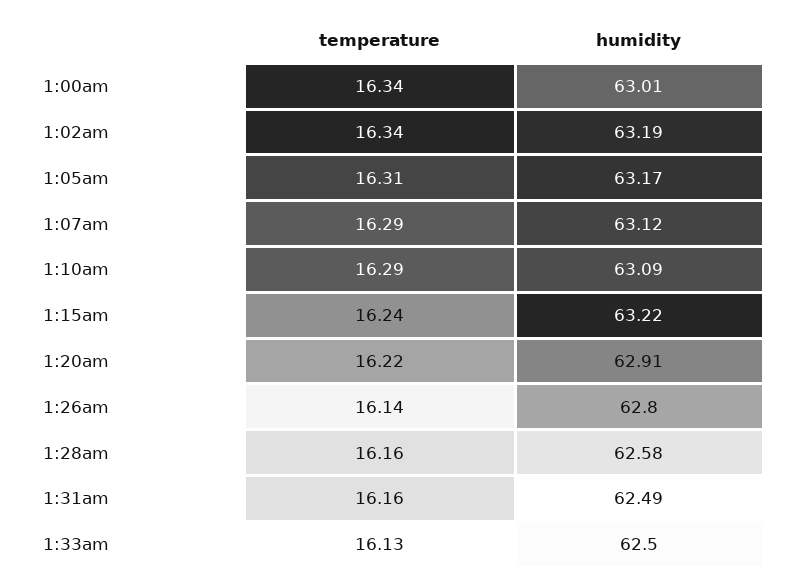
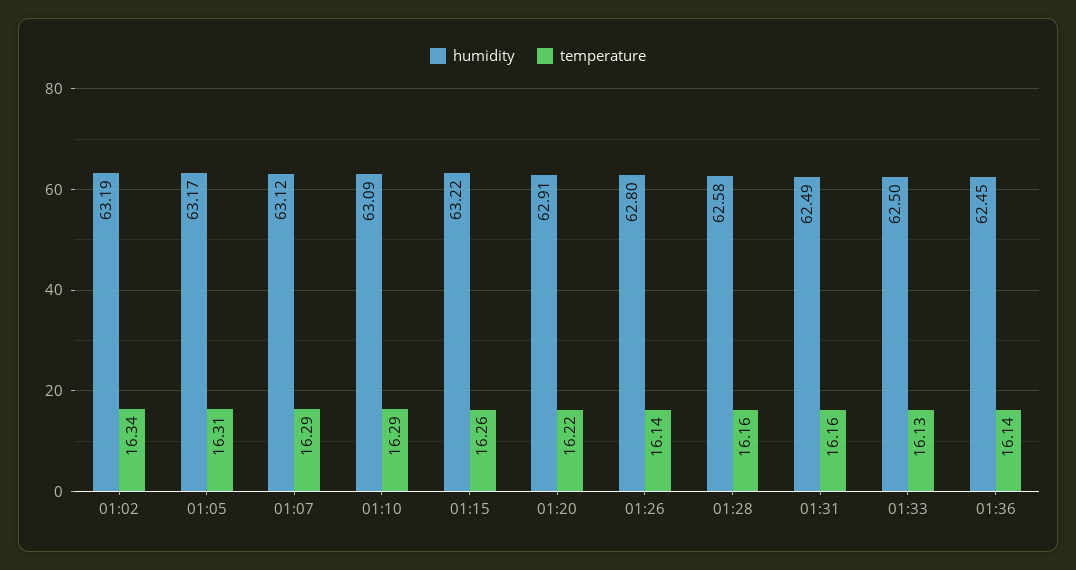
temperature, 1:00am: 16.34 -> none
humidity, 1:00am: 63.01 -> none
temperature, 1:15am: 16.24 -> 16.26
humidity, 01:36: none -> 62.45
temperature, 01:36: none -> 16.14

